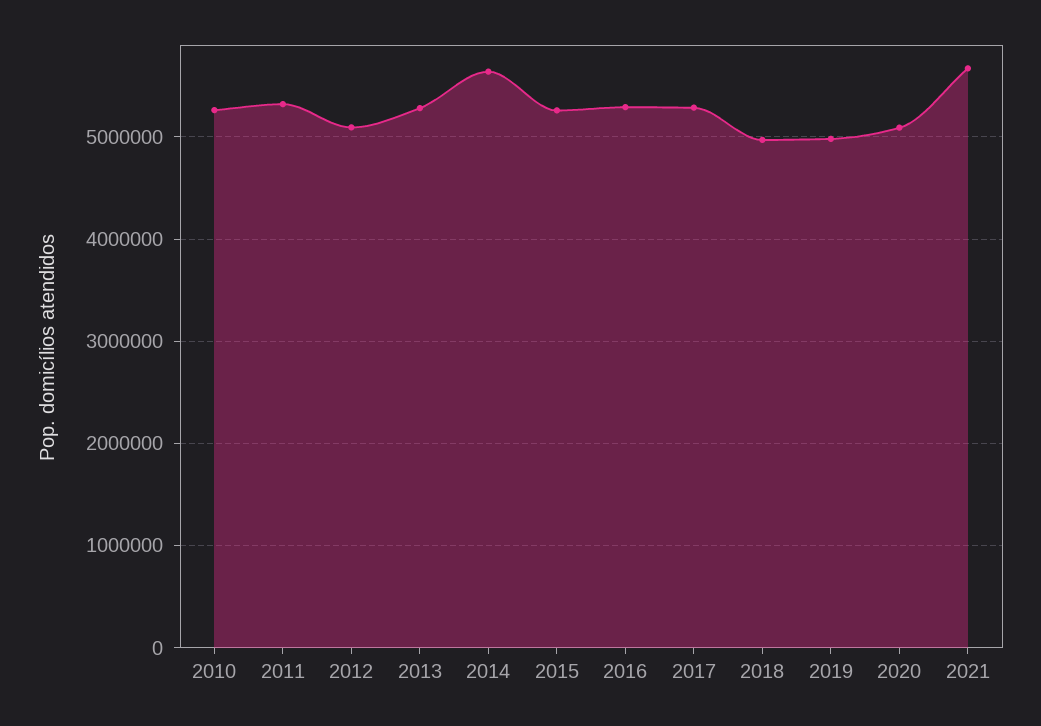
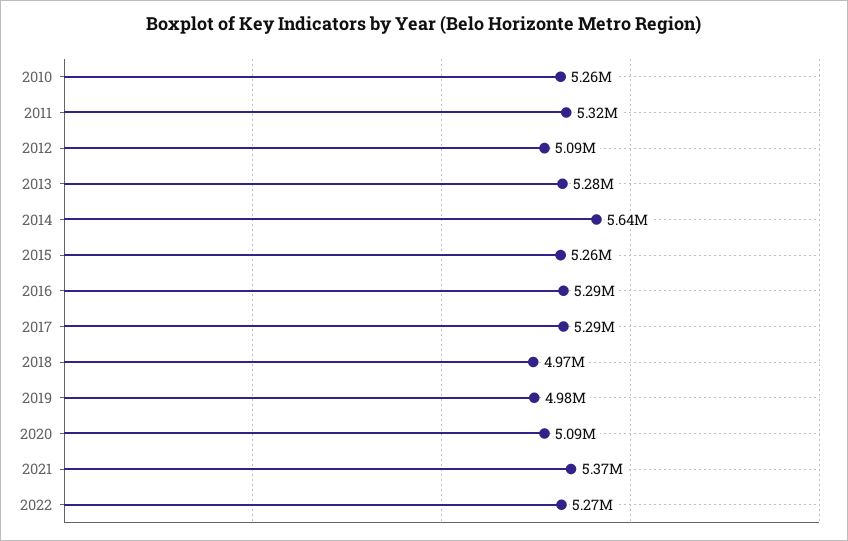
2021: 5700000 -> 5370000
2022: none -> 5270000

